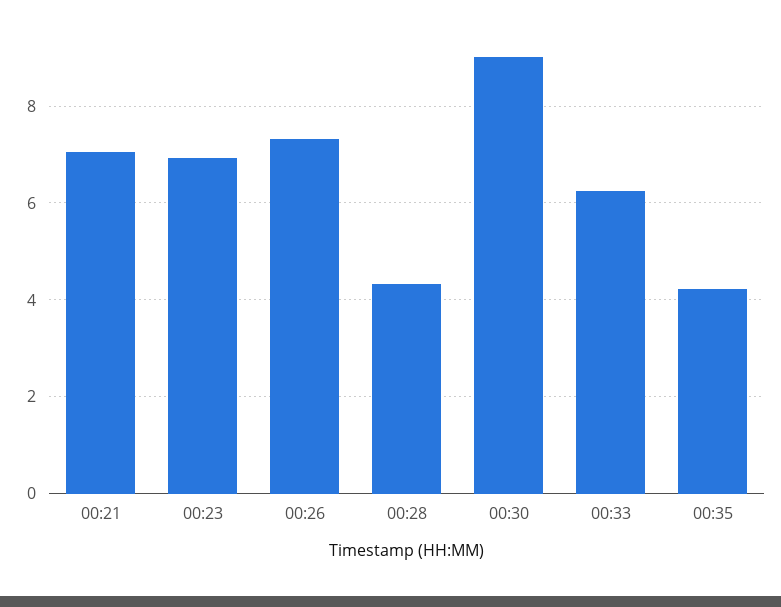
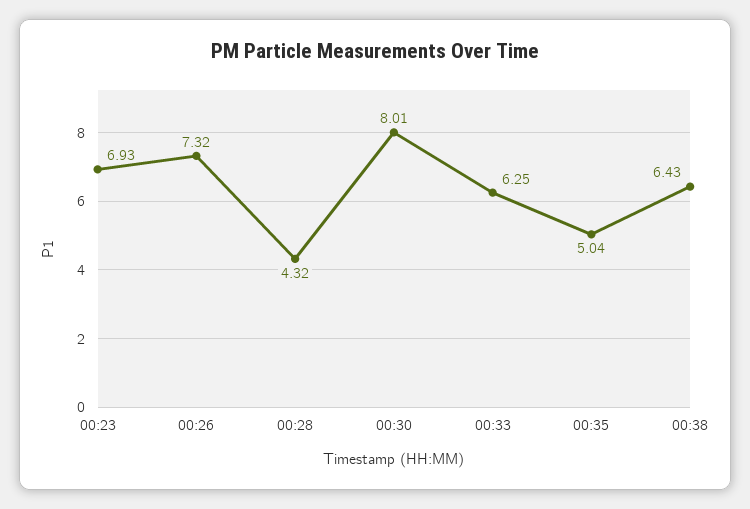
00:21: 7 -> none
00:30: 9 -> 8.01
00:35: 4.2 -> 5.04
00:38: none -> 6.43

